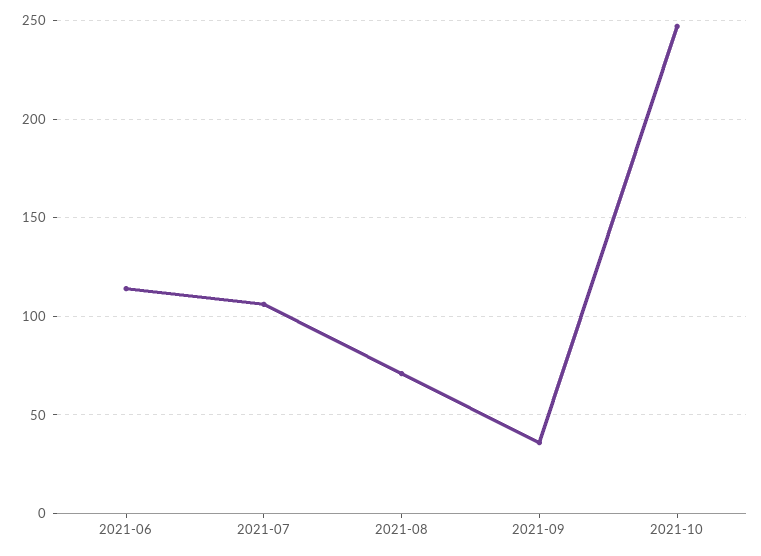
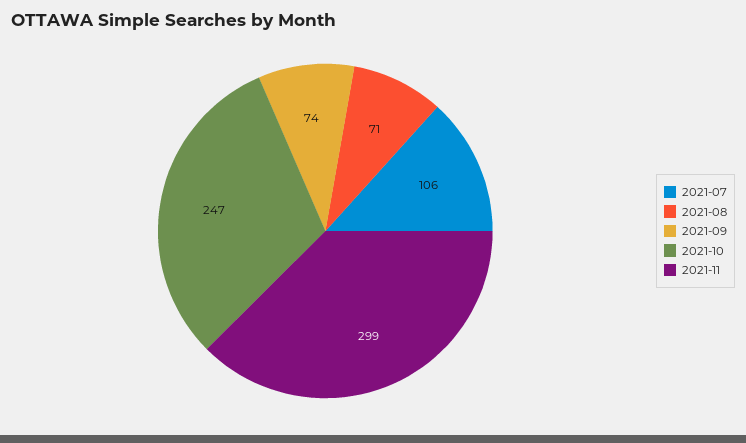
2021-06: 115 -> none
2021-09: 35 -> 74
2021-11: none -> 299

